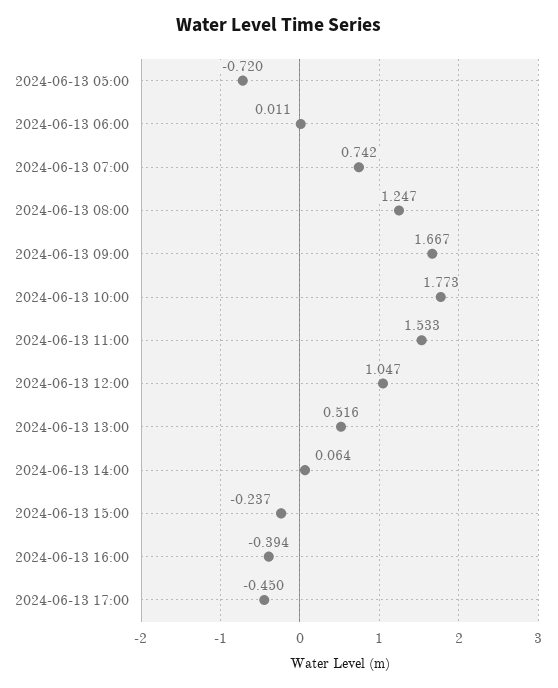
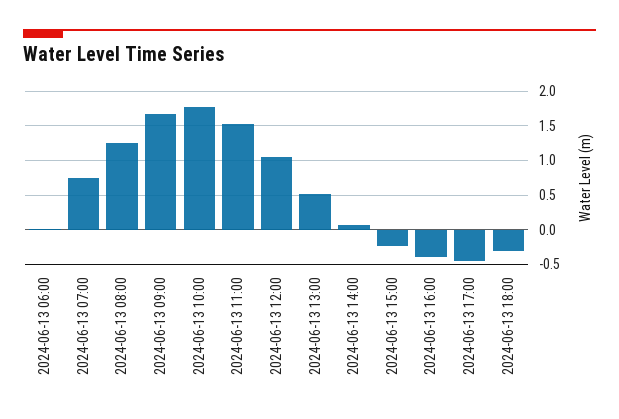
2024-06-13 05:00: -0.72 -> none
2024-06-13 18:00: none -> -0.3

